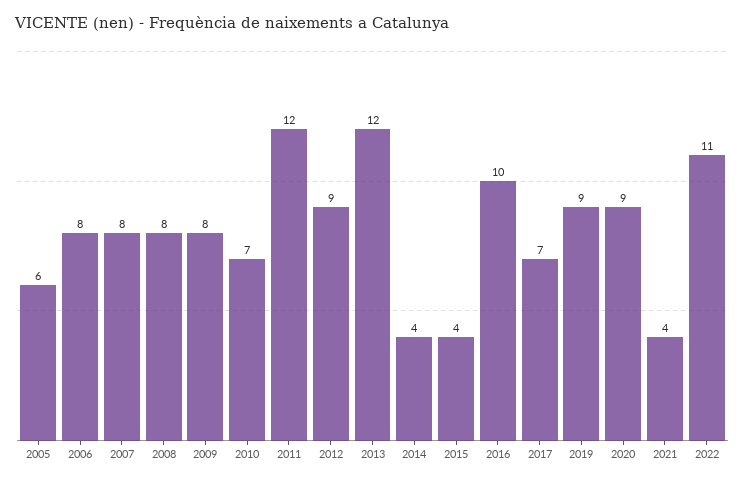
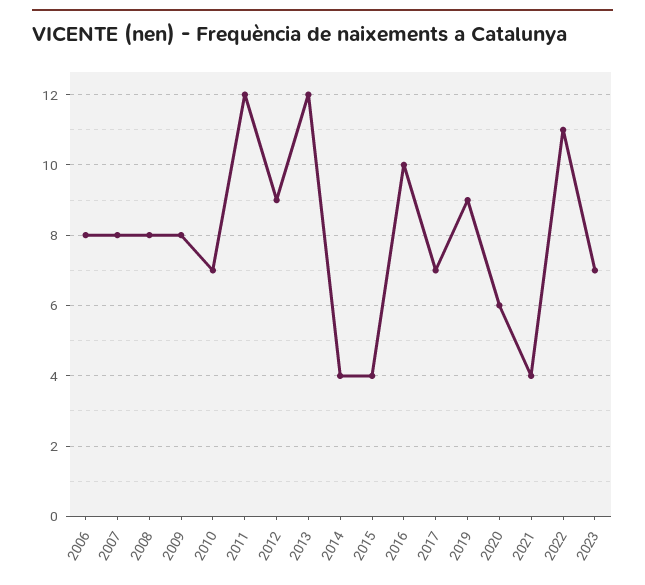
2005: 6 -> none
2020: 9 -> 6
2023: none -> 7

